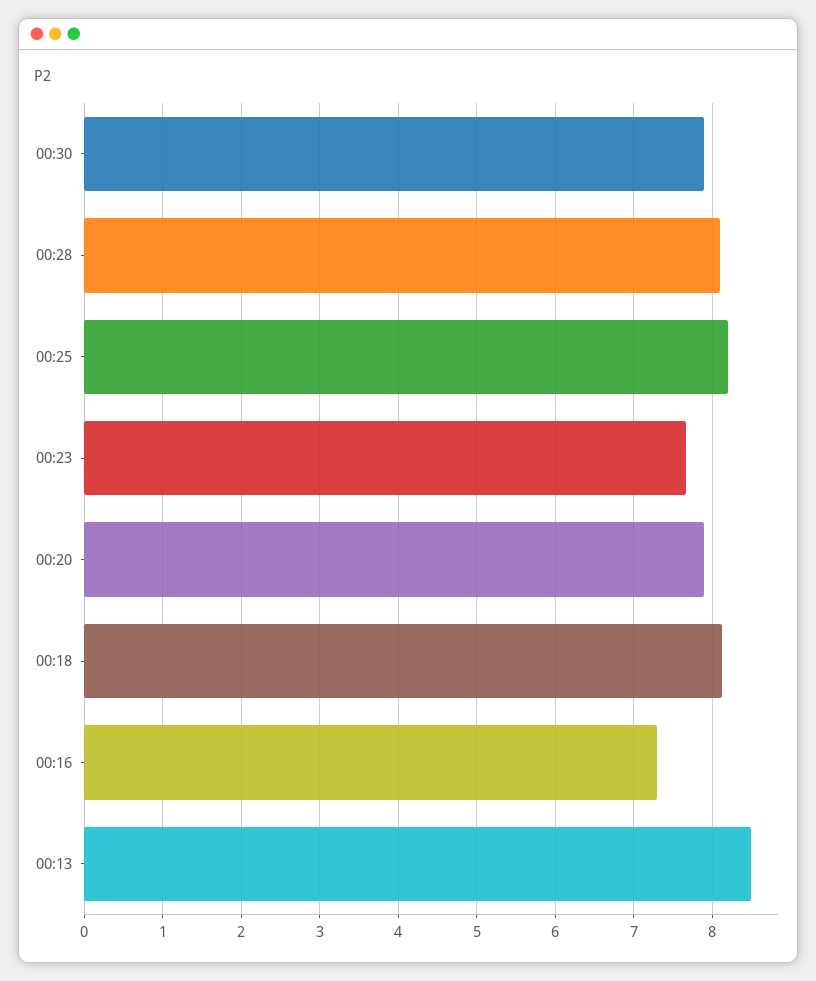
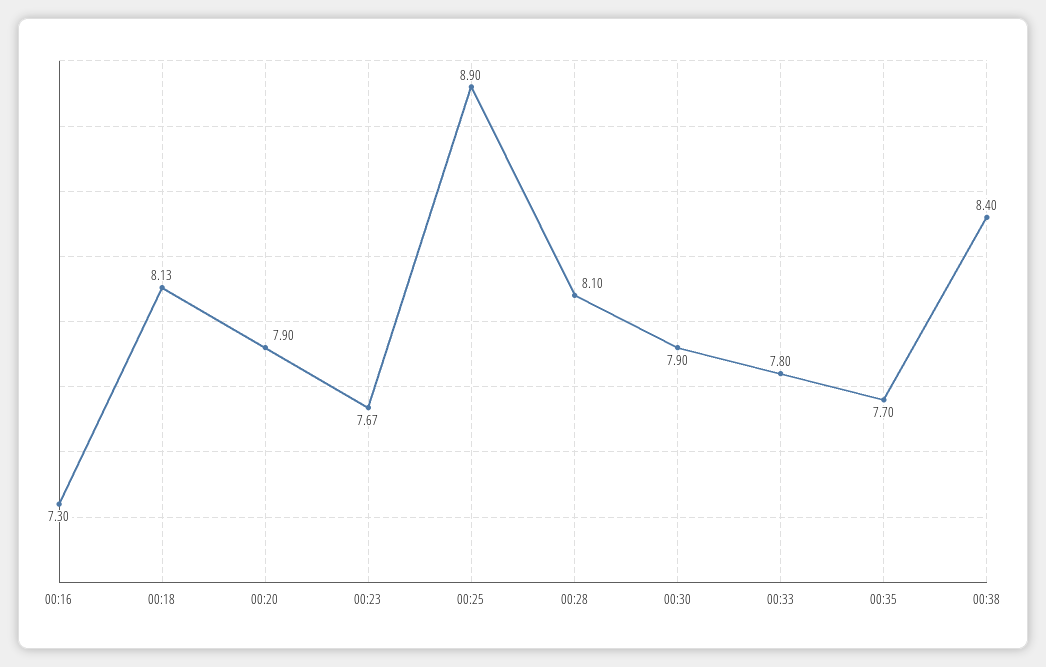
00:25: 8.2 -> 8.9
00:13: 8.5 -> none
00:33: none -> 7.8
00:35: none -> 7.7
00:38: none -> 8.4

